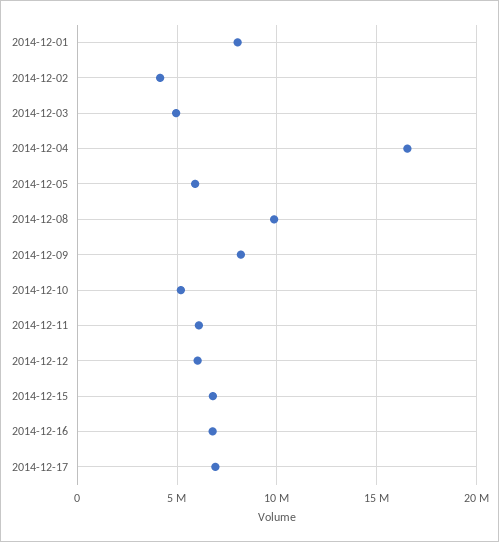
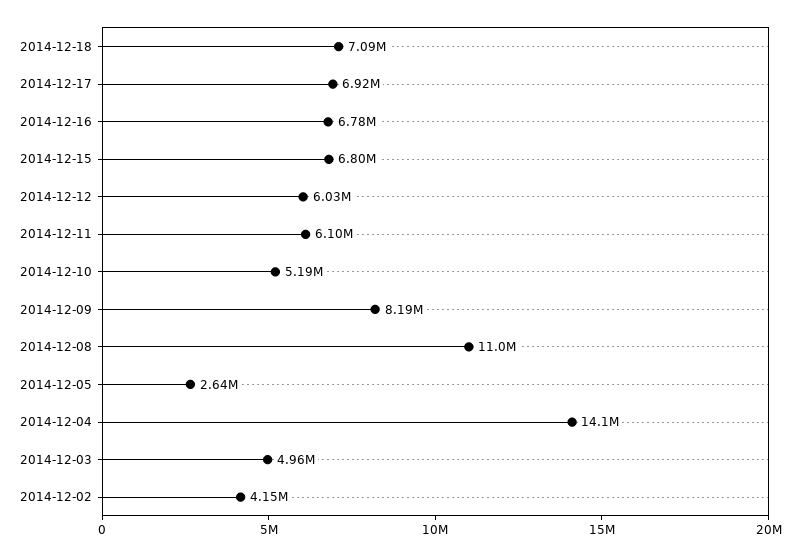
2014-12-01: 8000000 -> none
2014-12-04: 16500000 -> 14100000
2014-12-05: 6000000 -> 2640000
2014-12-08: 10000000 -> 11000000
2014-12-18: none -> 7090000

